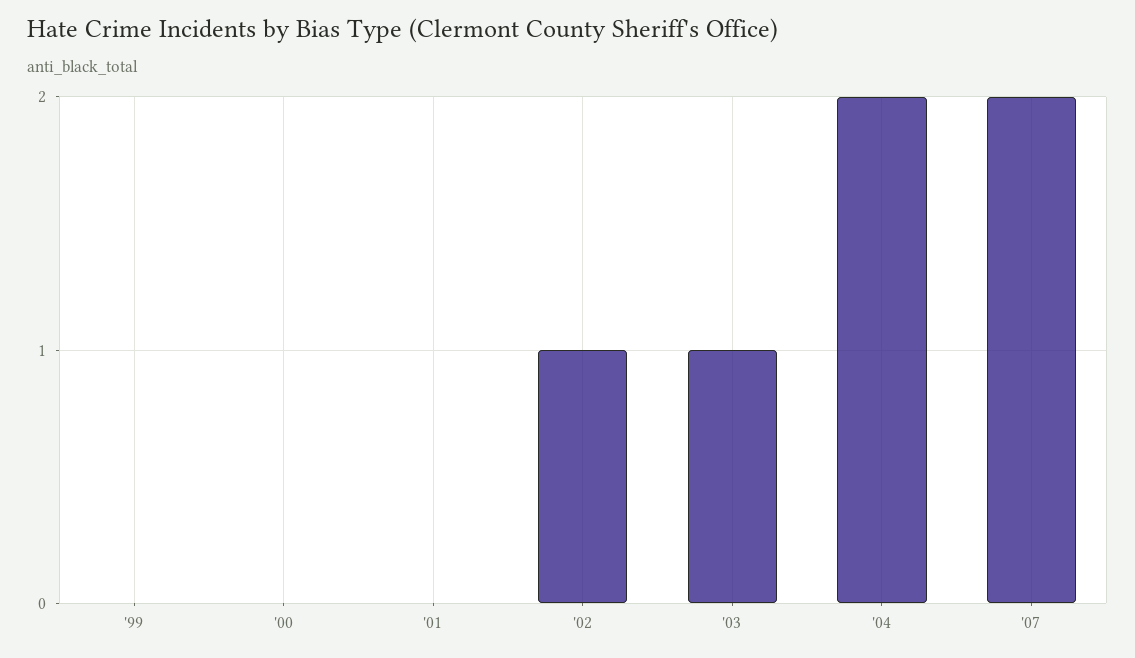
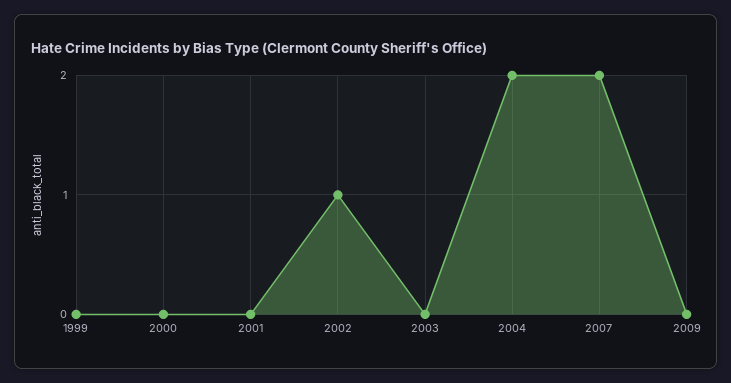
'03: 1 -> 0
2009: none -> 0

